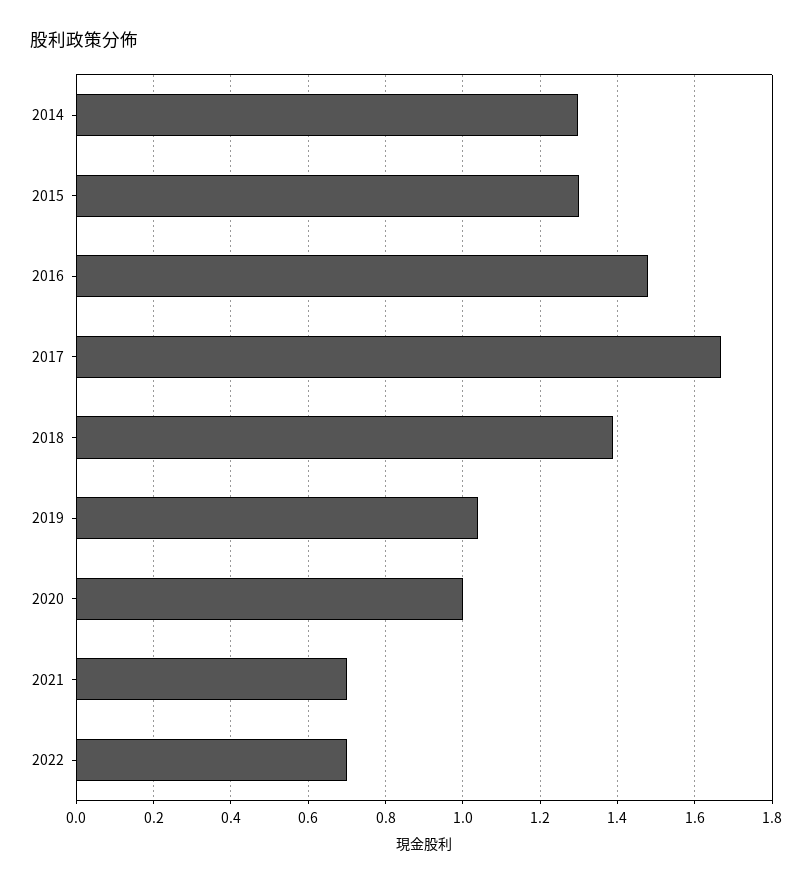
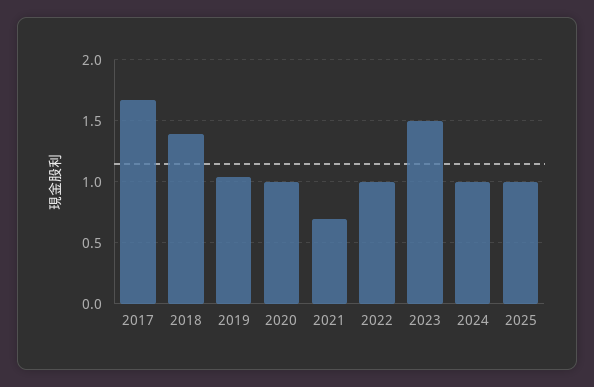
2014: 1.3 -> none
2015: 1.3 -> none
2016: 1.48 -> none
2022: 0.7 -> 1
2023: none -> 1.5
2024: none -> 1
2025: none -> 1

